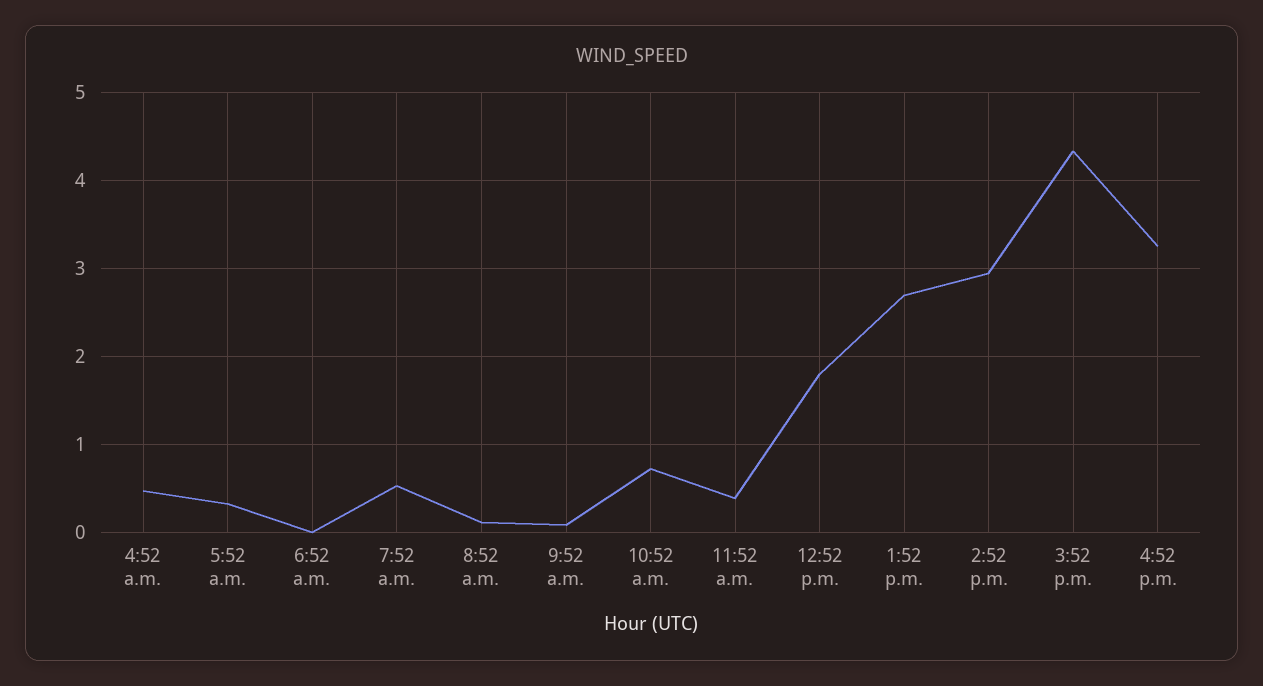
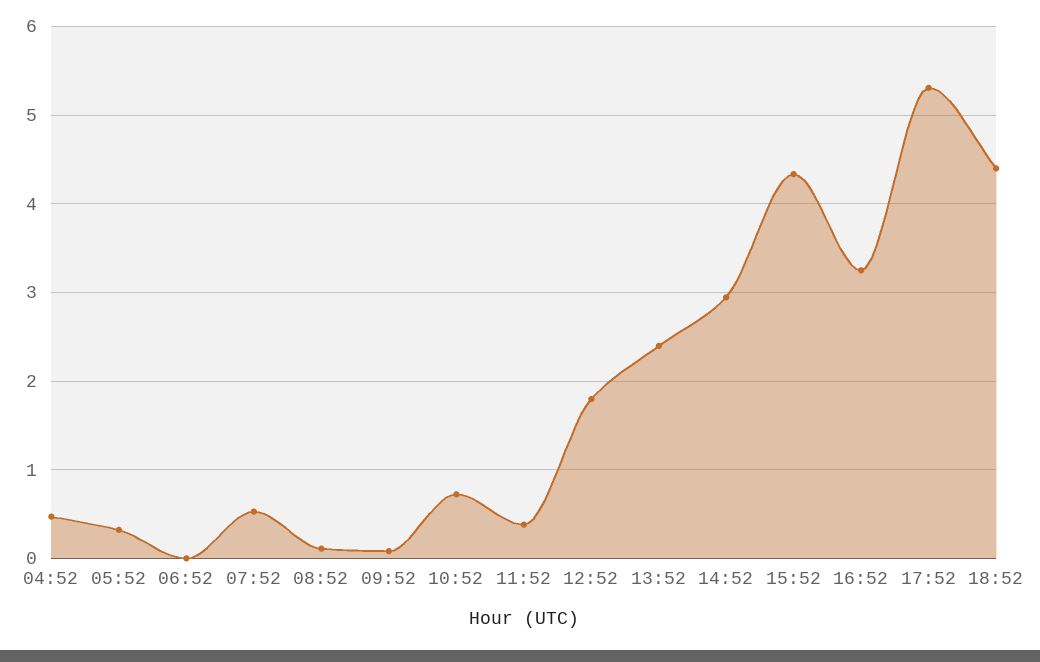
1:52 p.m.: 2.7 -> 2.4
17:52: none -> 5.3
18:52: none -> 4.4

